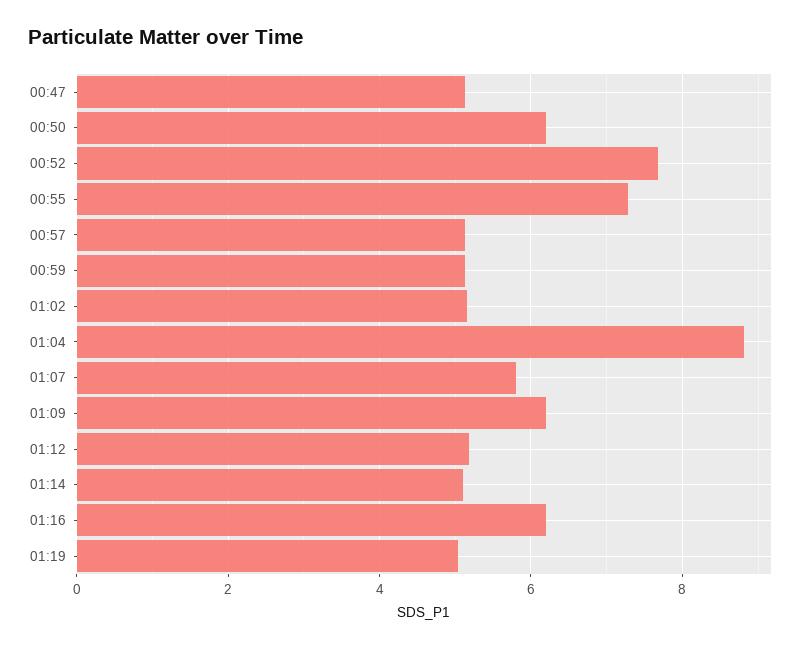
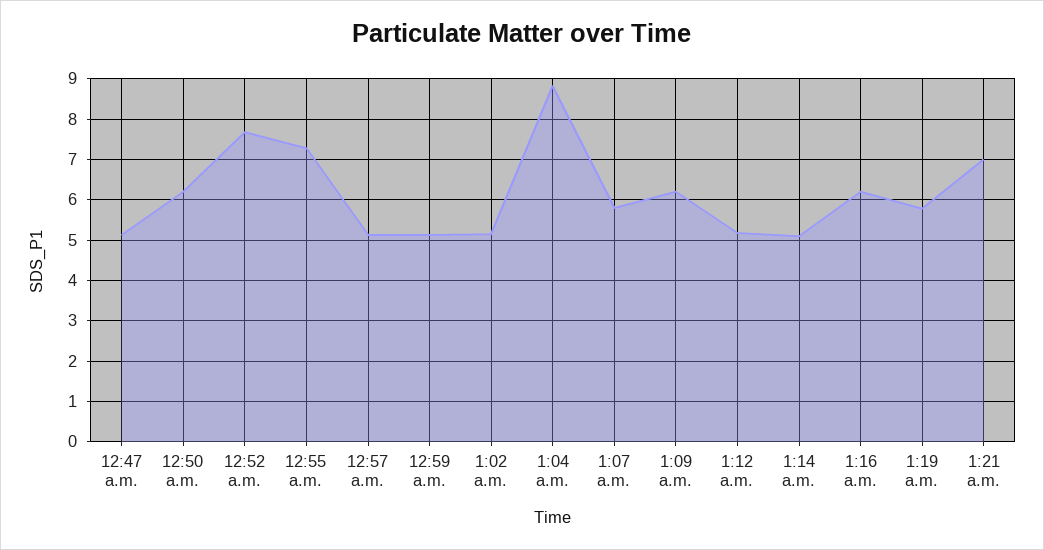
01:19: 5 -> 5.8
1:21 a.m.: none -> 7

